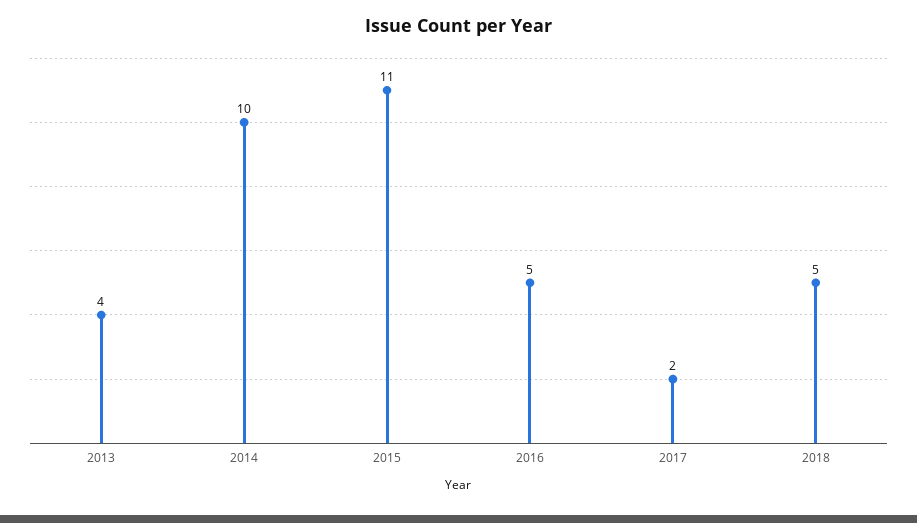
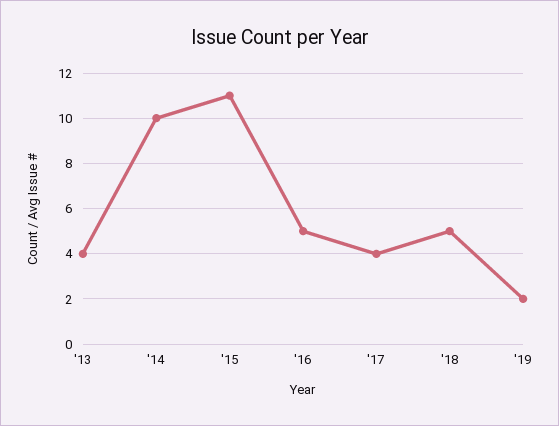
2017: 2 -> 4
'19: none -> 2

